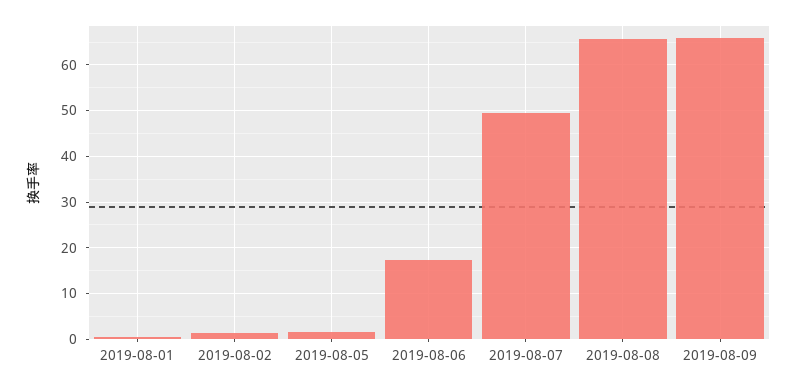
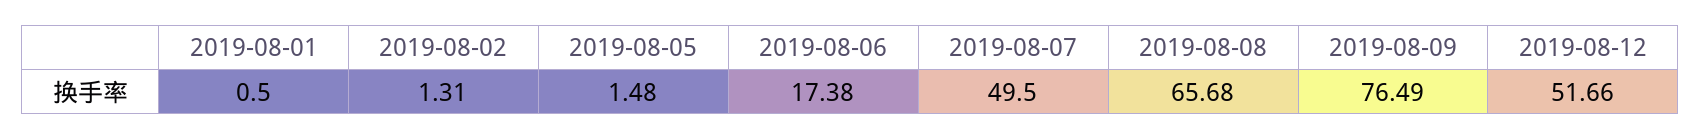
2019-08-09: 66 -> 76.49
2019-08-12: none -> 51.66

